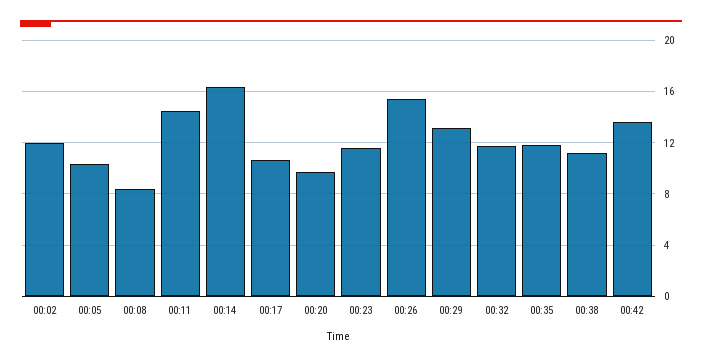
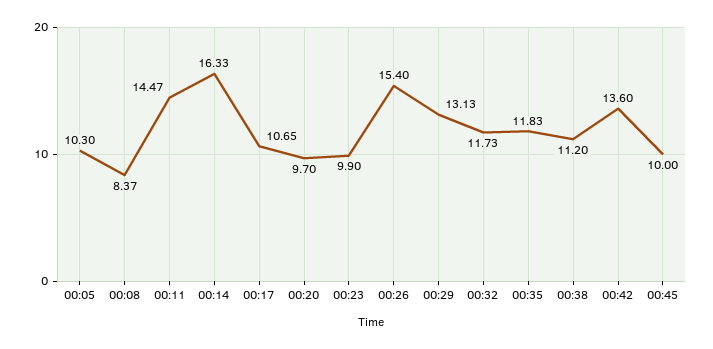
00:02: 12 -> none
00:23: 11.5 -> 9.9
00:45: none -> 10

